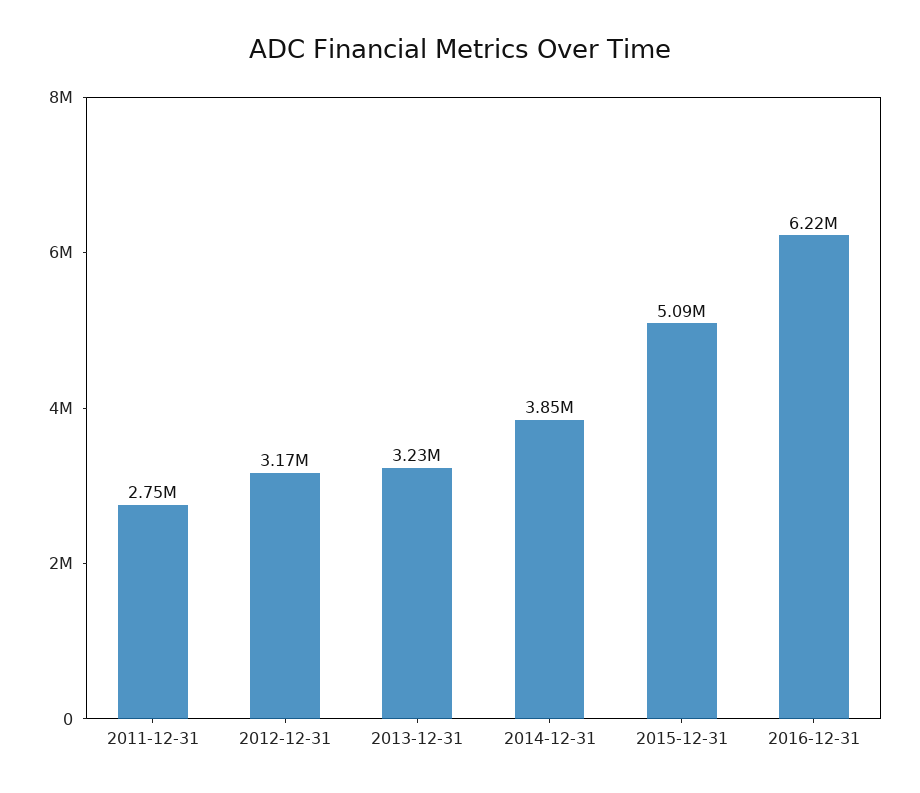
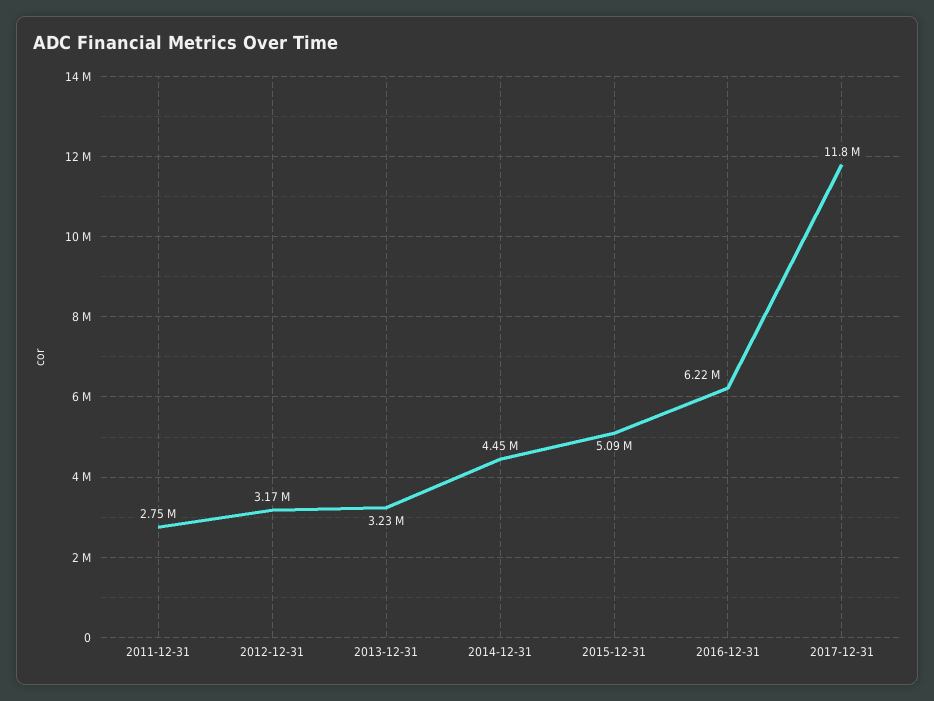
2014-12-31: 3850000 -> 4450000
2017-12-31: none -> 11800000

